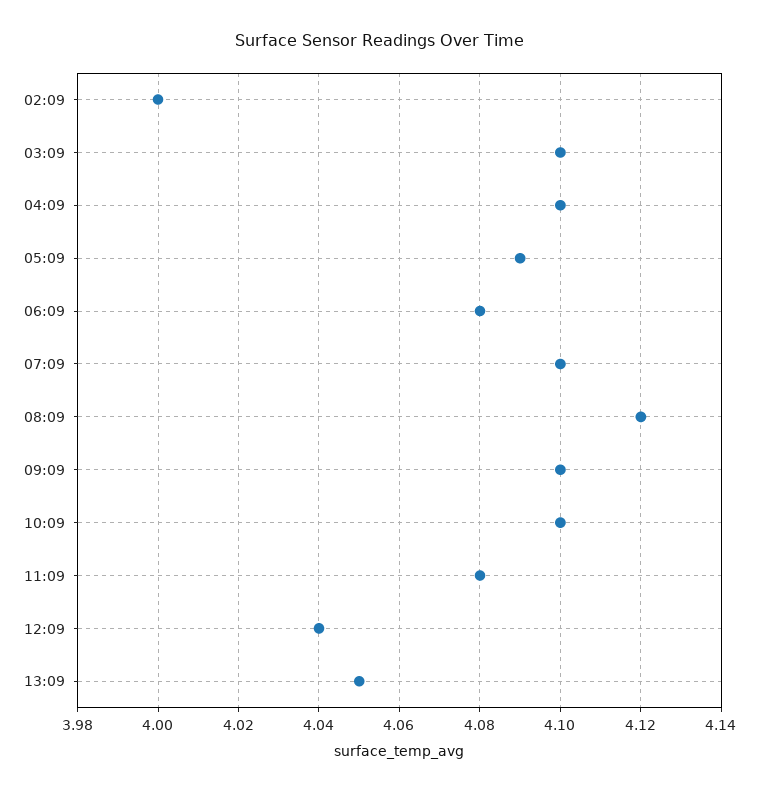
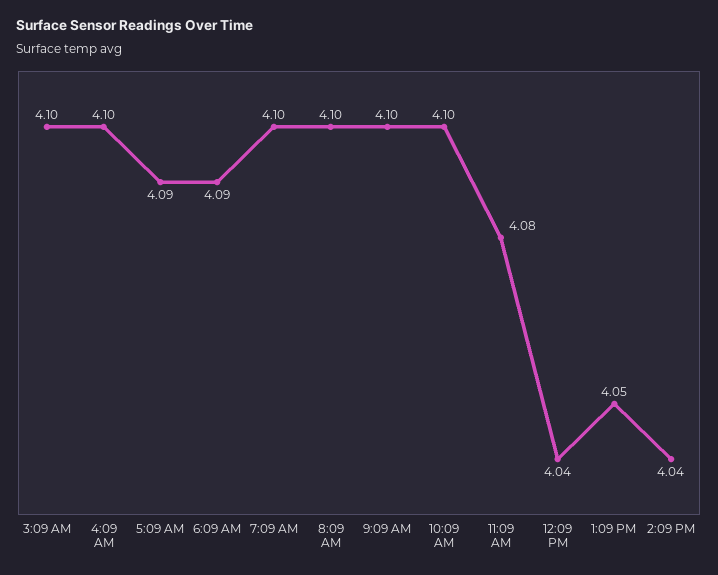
02:09: 4 -> none
06:09: 4.08 -> 4.09
08:09: 4.12 -> 4.1
2:09 PM: none -> 4.04

